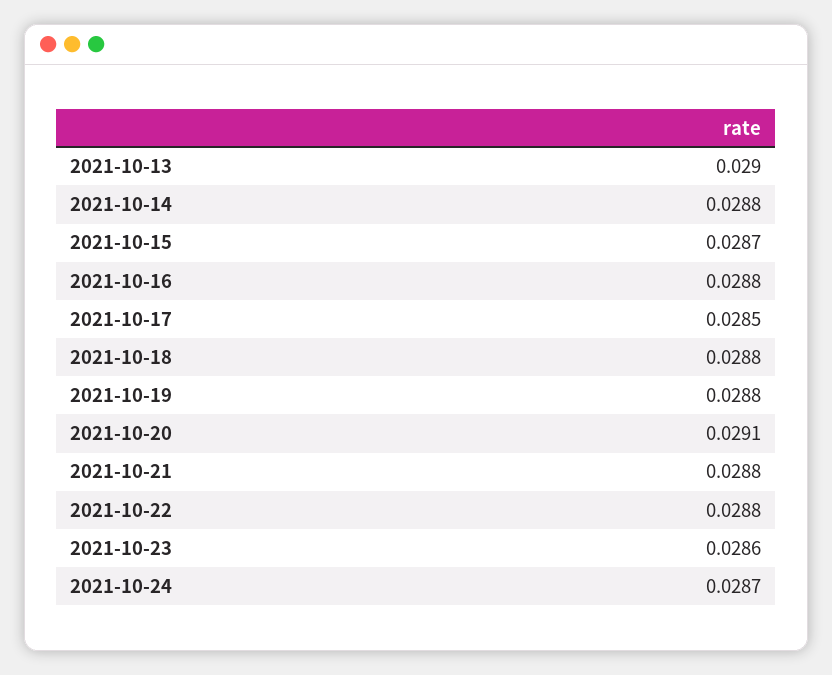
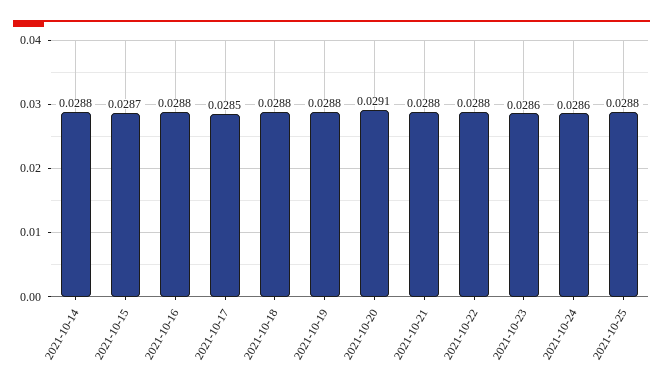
2021-10-13: 0.029 -> none
2021-10-24: 0.0287 -> 0.0286
2021-10-25: none -> 0.0288

